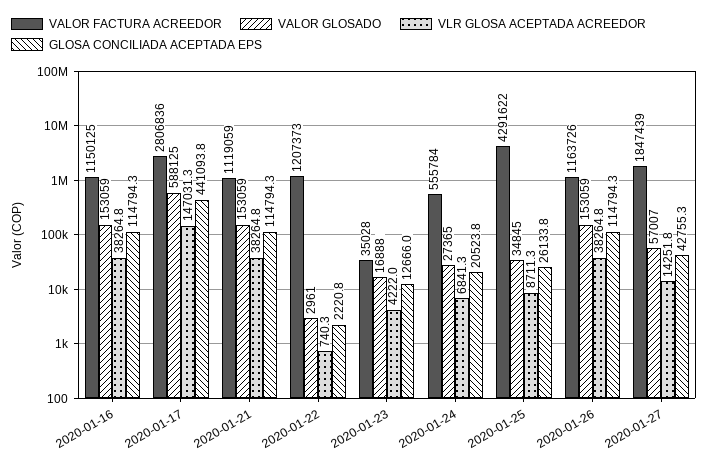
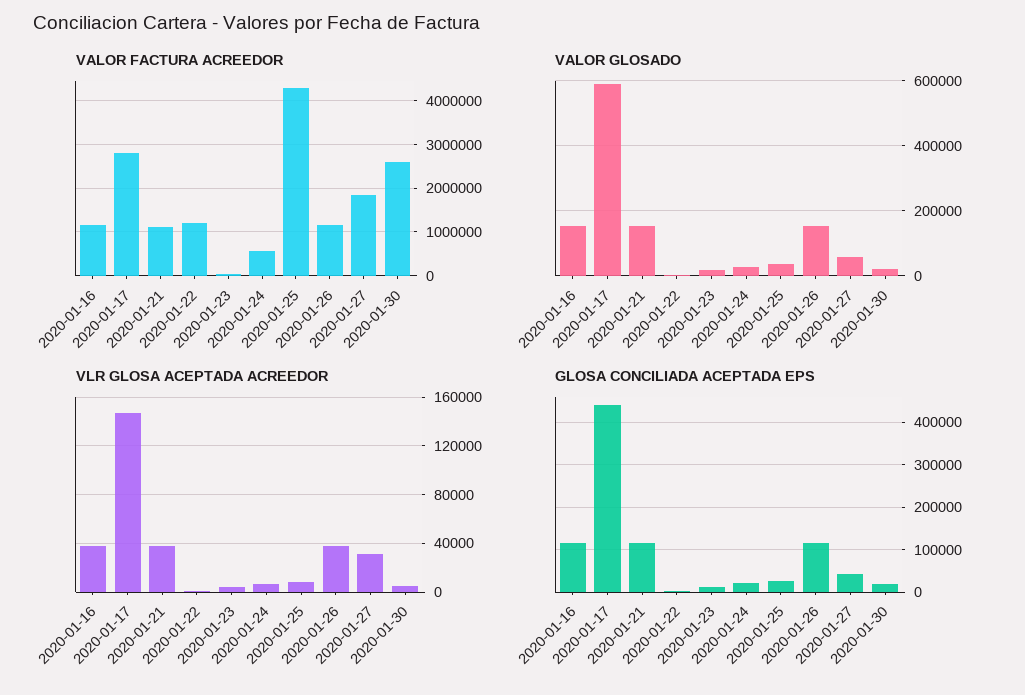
VLR GLOSA ACEPTADA ACREEDOR, 2020-01-27: 14251.8 -> 30000
VALOR FACTURA ACREEDOR, 2020-01-30: none -> 2600000
VALOR GLOSADO, 2020-01-30: none -> 20000
VLR GLOSA ACEPTADA ACREEDOR, 2020-01-30: none -> 5000
GLOSA CONCILIADA ACEPTADA EPS, 2020-01-30: none -> 20000

